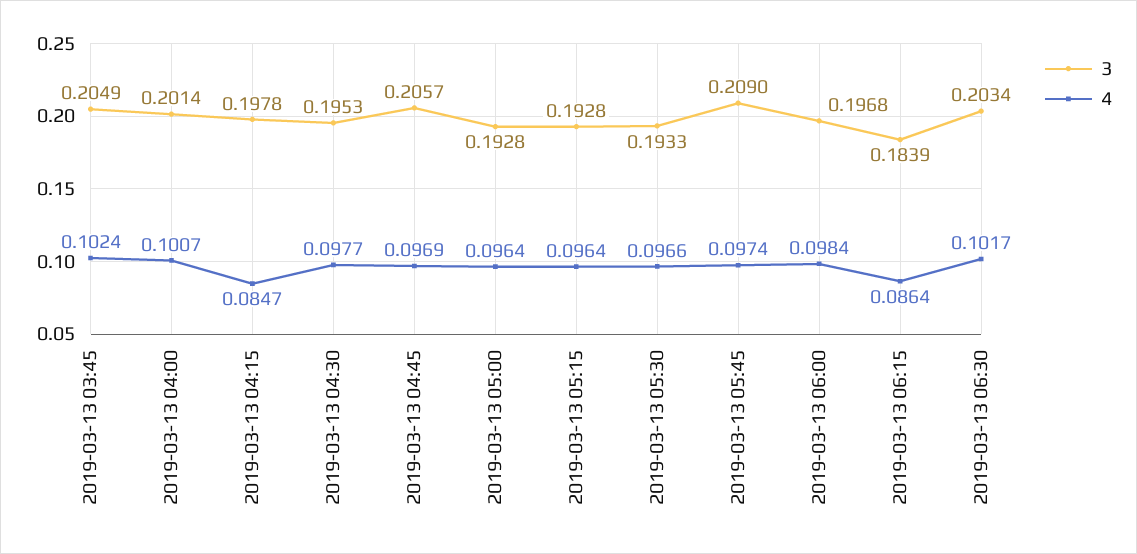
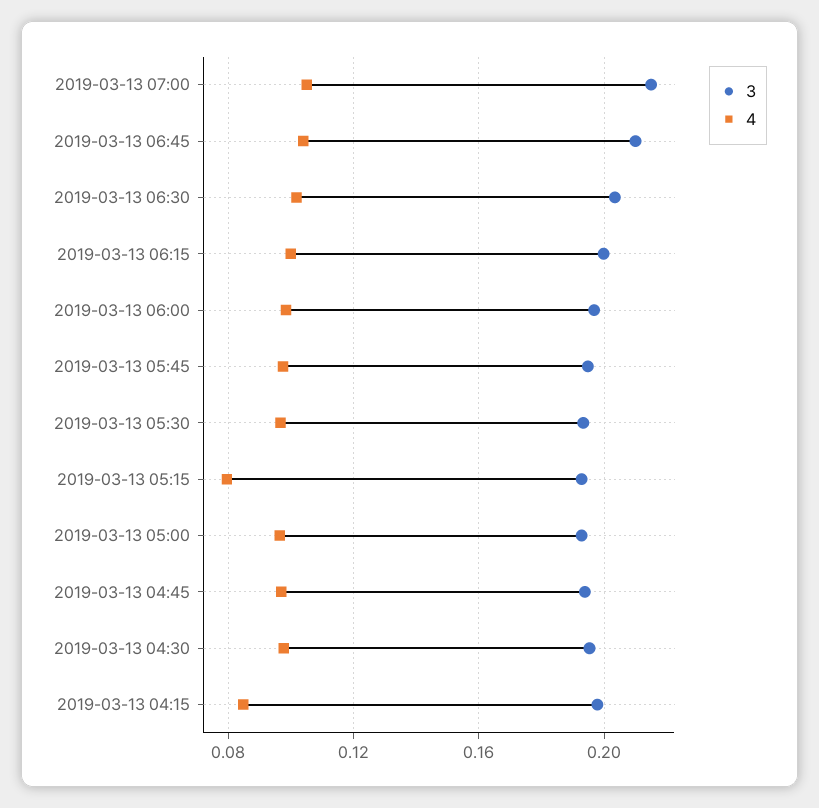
3, 2019-03-13 03:45: 0.2049 -> none
4, 2019-03-13 03:45: 0.1024 -> none
3, 2019-03-13 04:00: 0.2014 -> none
4, 2019-03-13 04:00: 0.1007 -> none
3, 2019-03-13 04:45: 0.2057 -> 0.195
4, 2019-03-13 05:15: 0.0964 -> 0.08
3, 2019-03-13 05:45: 0.209 -> 0.195
3, 2019-03-13 06:15: 0.1839 -> 0.2
4, 2019-03-13 06:15: 0.0864 -> 0.1
3, 2019-03-13 07:00: none -> 0.215
4, 2019-03-13 07:00: none -> 0.105
3, 2019-03-13 06:45: none -> 0.21
4, 2019-03-13 06:45: none -> 0.105

